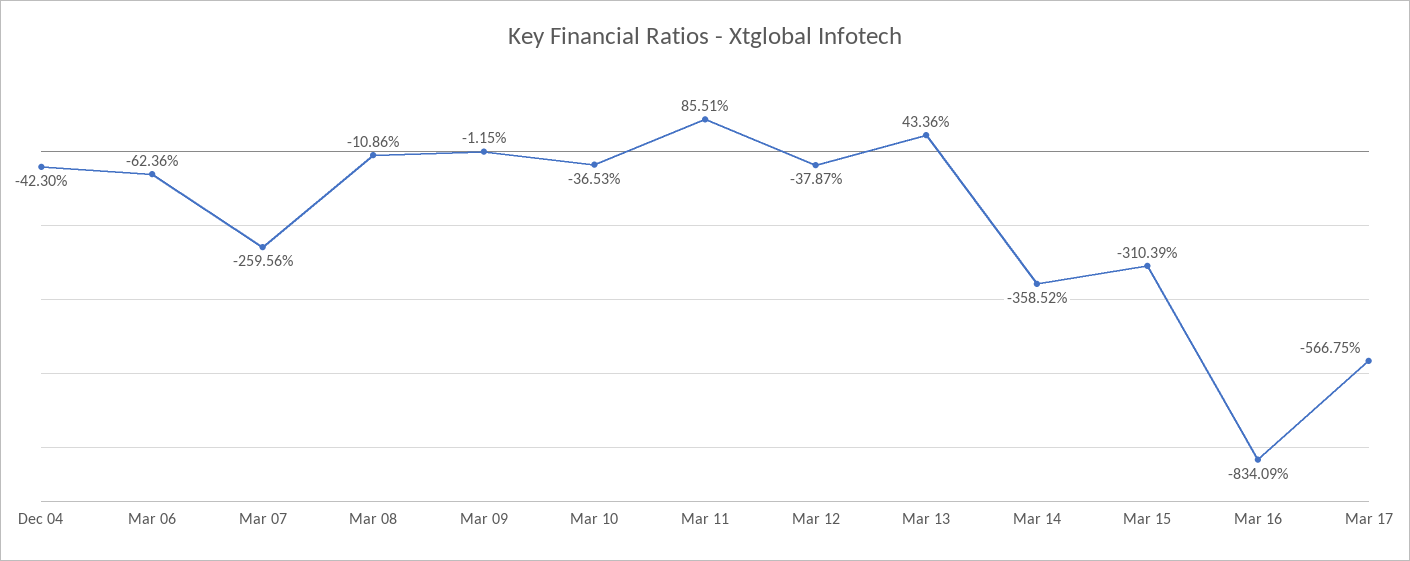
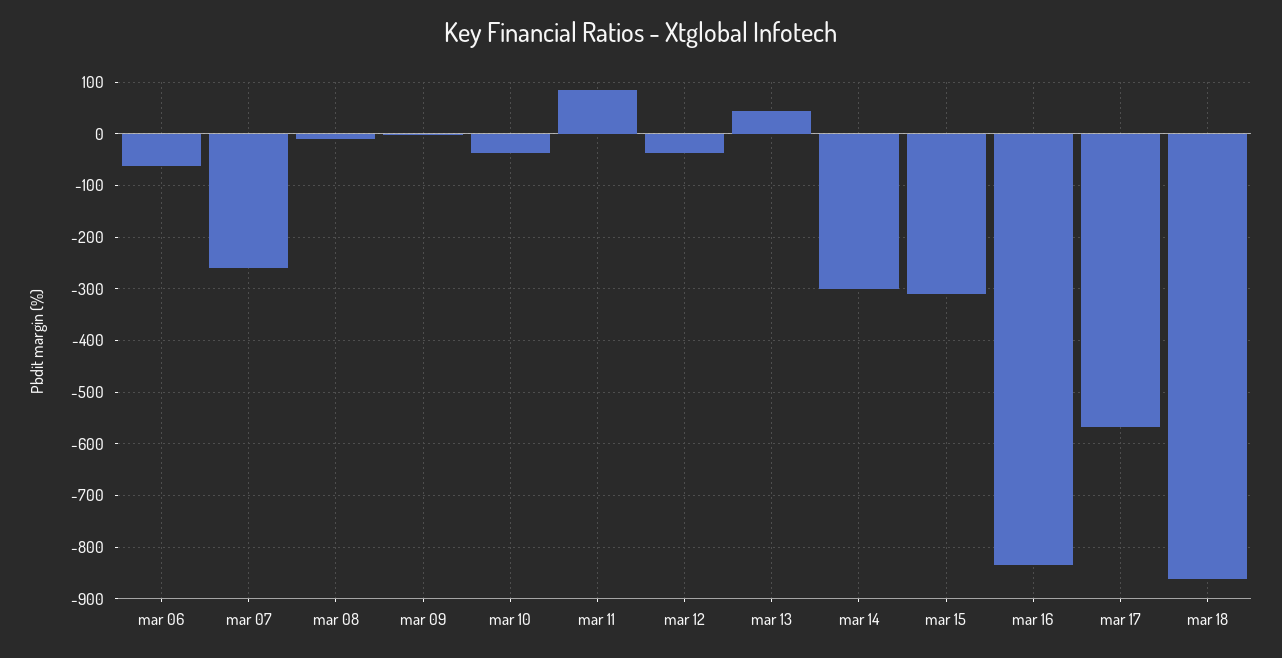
Dec 04: -42.3 -> none
Mar 14: -358.52 -> -300
mar 18: none -> -860

